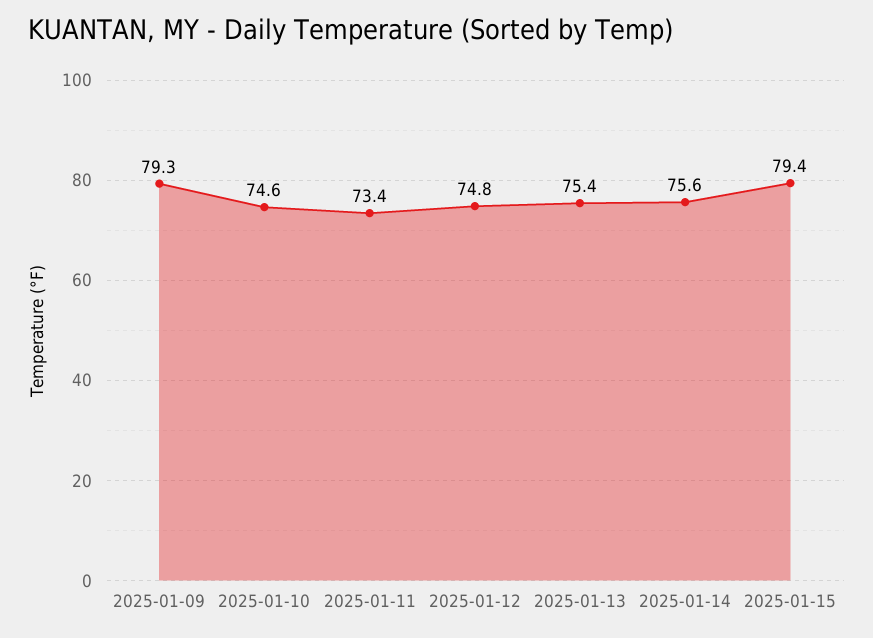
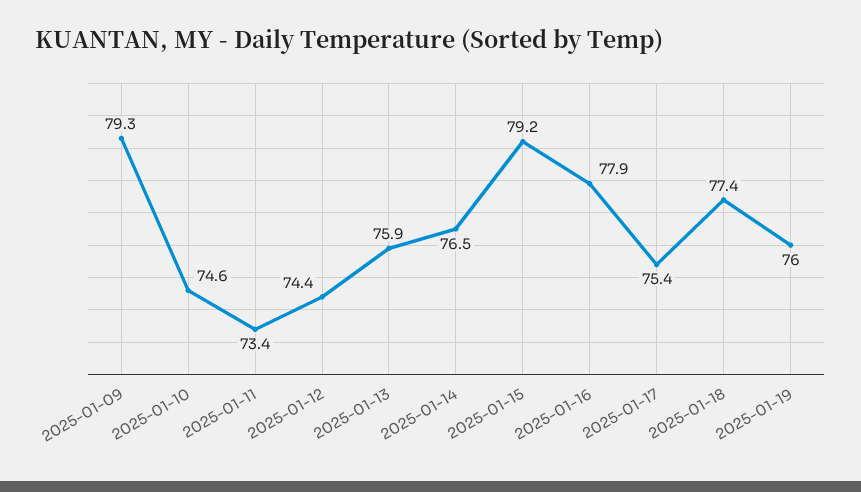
2025-01-12: 74.8 -> 74.4
2025-01-13: 75.4 -> 75.9
2025-01-14: 75.6 -> 76.5
2025-01-15: 79.4 -> 79.2
2025-01-16: none -> 77.9
2025-01-17: none -> 75.4
2025-01-18: none -> 77.4
2025-01-19: none -> 76

